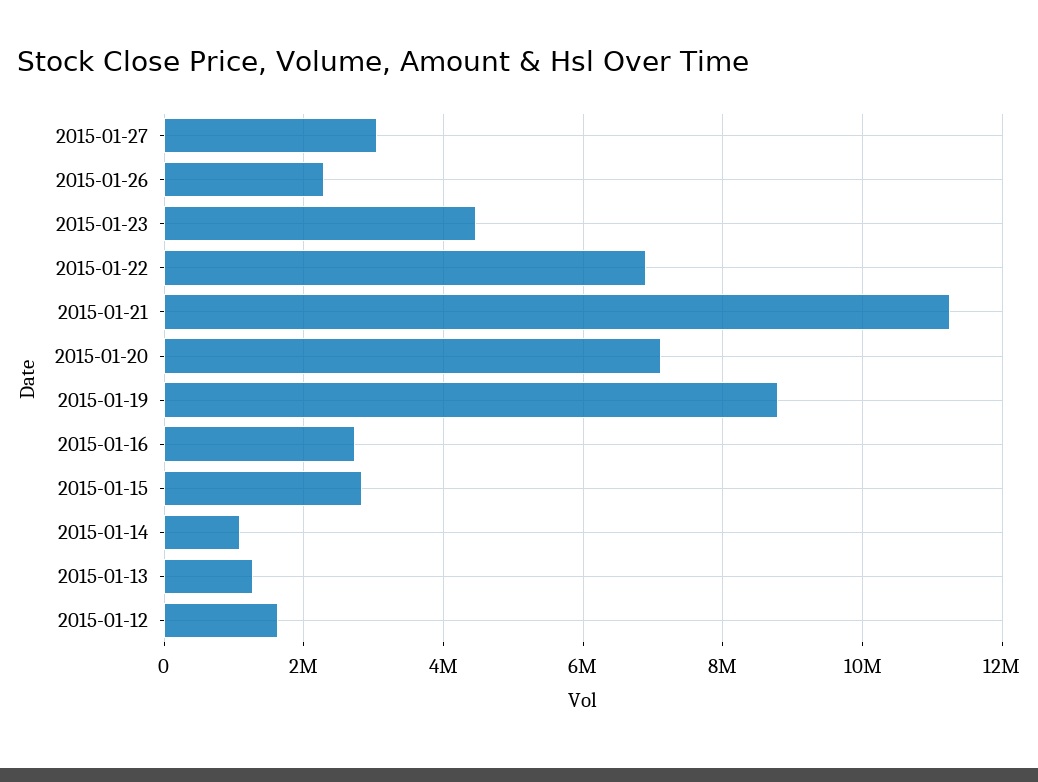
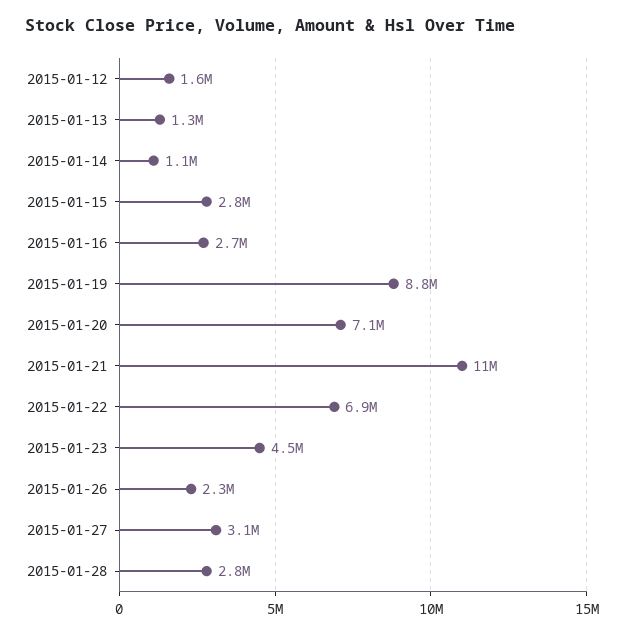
2015-01-28: none -> 2800000

